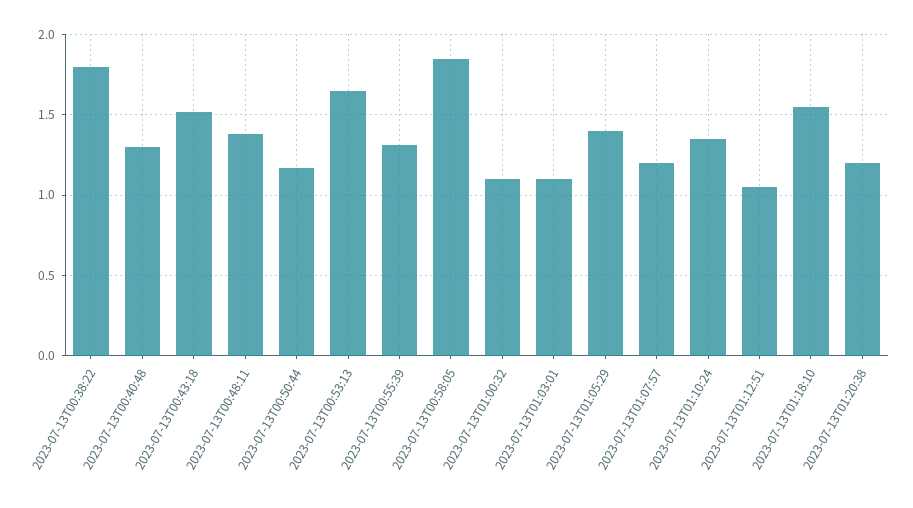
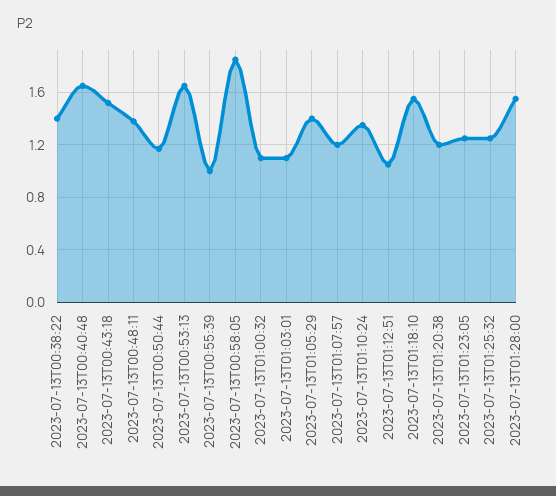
2023-07-13T00:38:22: 1.8 -> 1.4
2023-07-13T00:40:48: 1.3 -> 1.65
2023-07-13T00:55:39: 1.3 -> 1
2023-07-13T01:23:05: none -> 1.25
2023-07-13T01:25:32: none -> 1.25
2023-07-13T01:28:00: none -> 1.55

